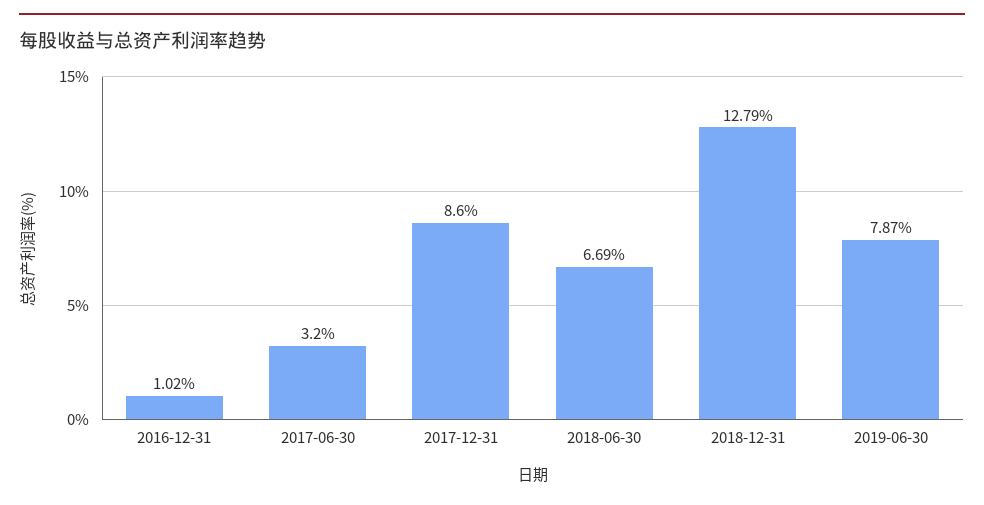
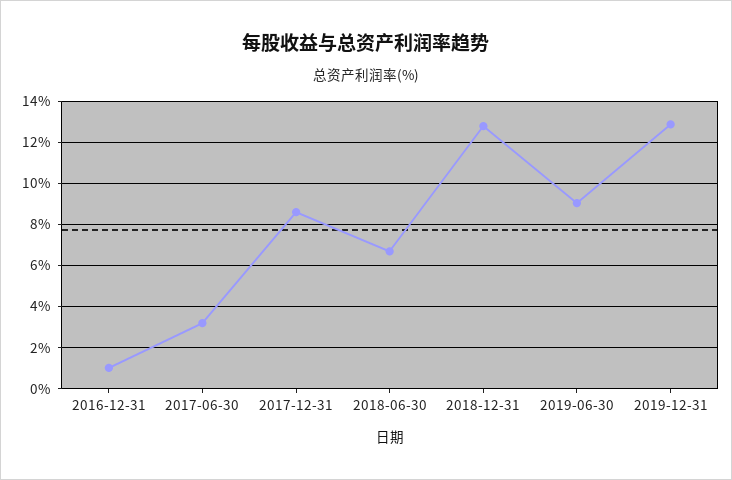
2019-06-30: 7.87 -> 9
2019-12-31: none -> 13

